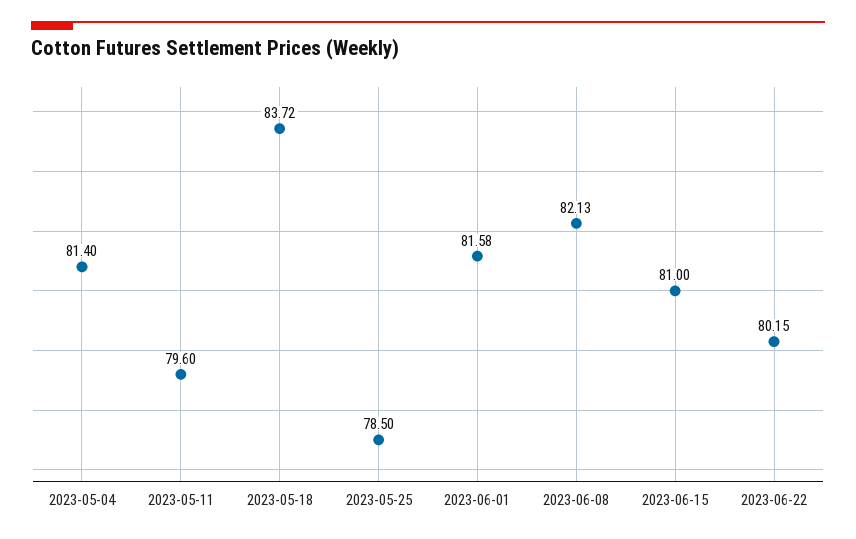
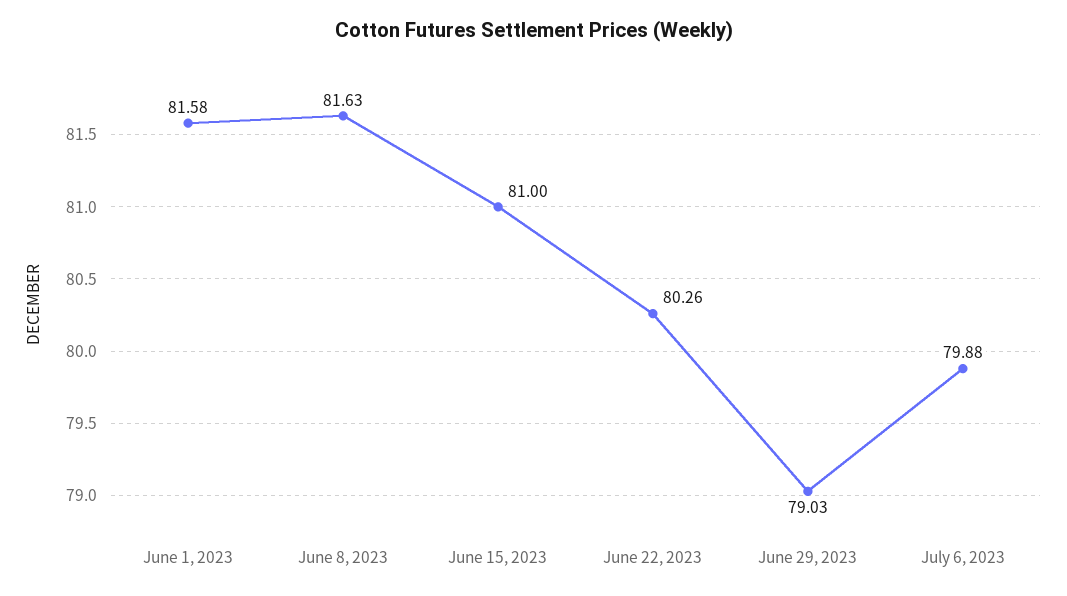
2023-05-04: 81.4 -> none
2023-05-11: 79.6 -> none
2023-05-18: 83.72 -> none
2023-05-25: 78.5 -> none
2023-06-08: 82.13 -> 81.63
2023-06-22: 80.15 -> 80.26
June 29, 2023: none -> 79.03
July 6, 2023: none -> 79.88

